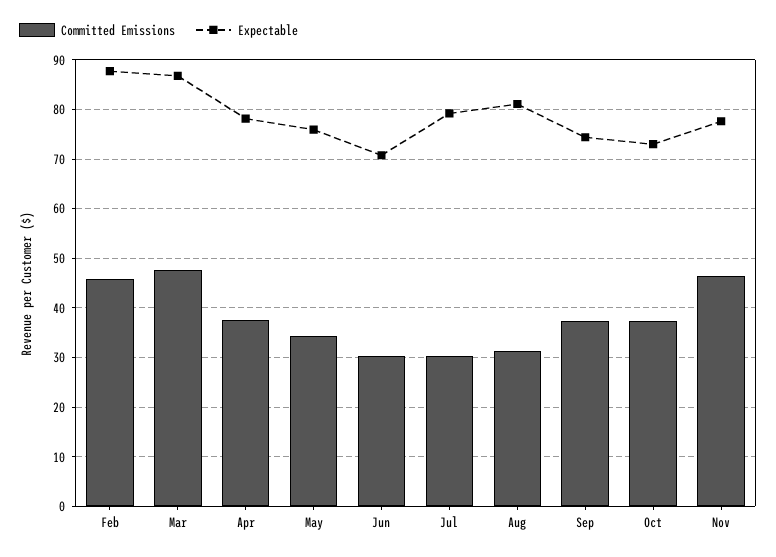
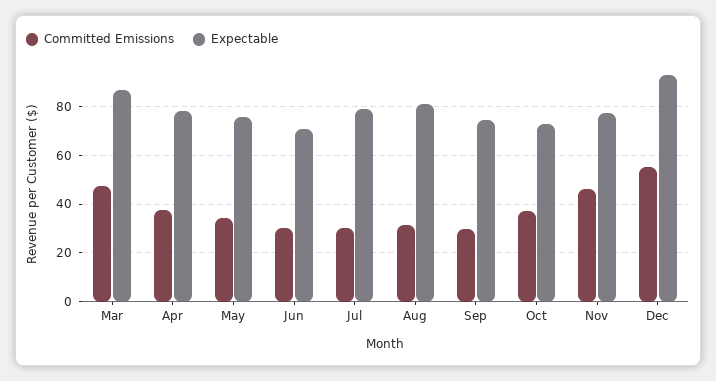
Committed Emissions, Feb: 46 -> none
Expectable, Feb: 88 -> none
Committed Emissions, Sep: 38 -> 30
Committed Emissions, Dec: none -> 55
Expectable, Dec: none -> 92.5

